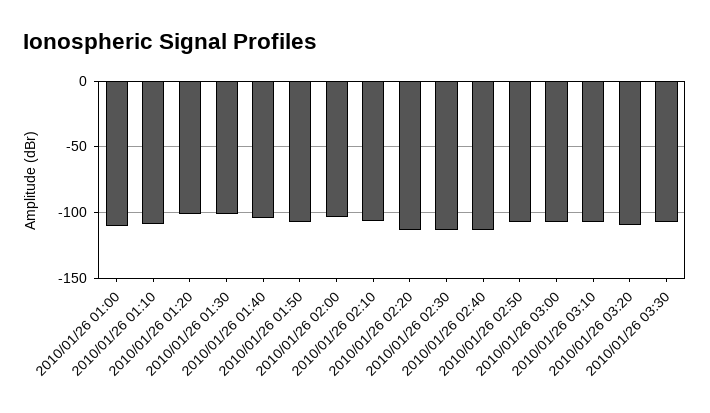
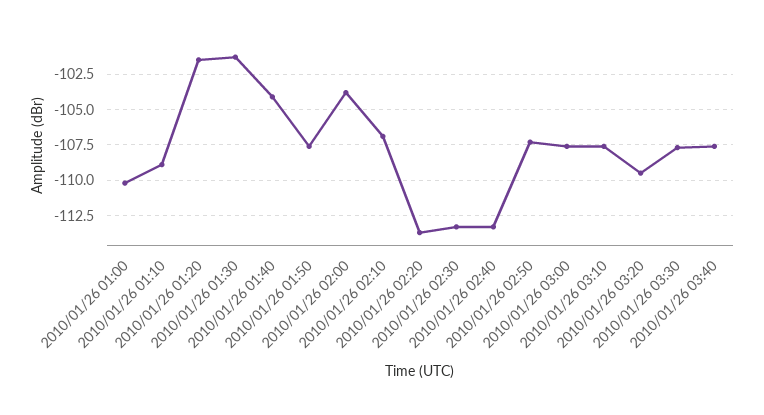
2010/01/26 03:40: none -> -107.5

